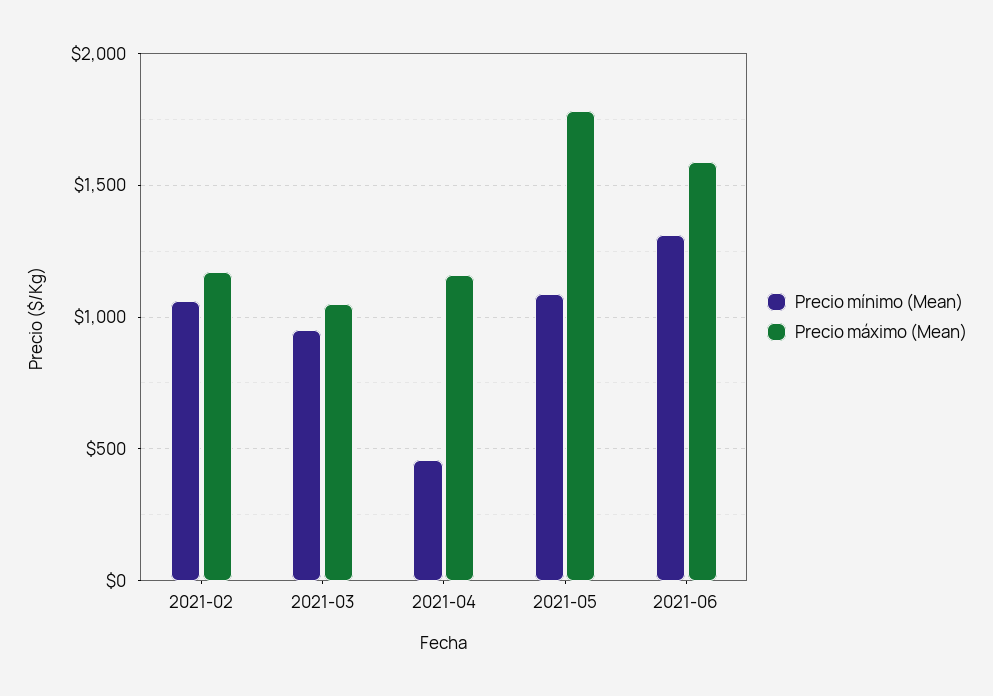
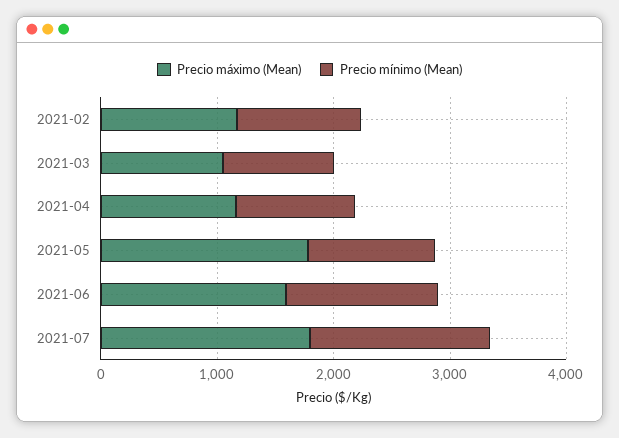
Precio mínimo (Mean), 2021-04: 450 -> 1000
Precio máximo (Mean), 2021-07: none -> 1800
Precio mínimo (Mean), 2021-07: none -> 1600

